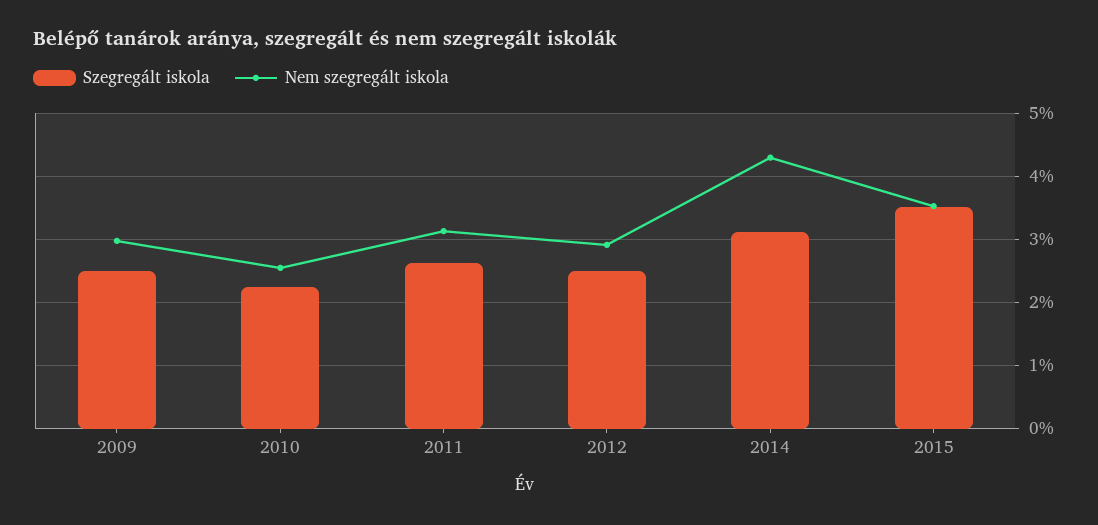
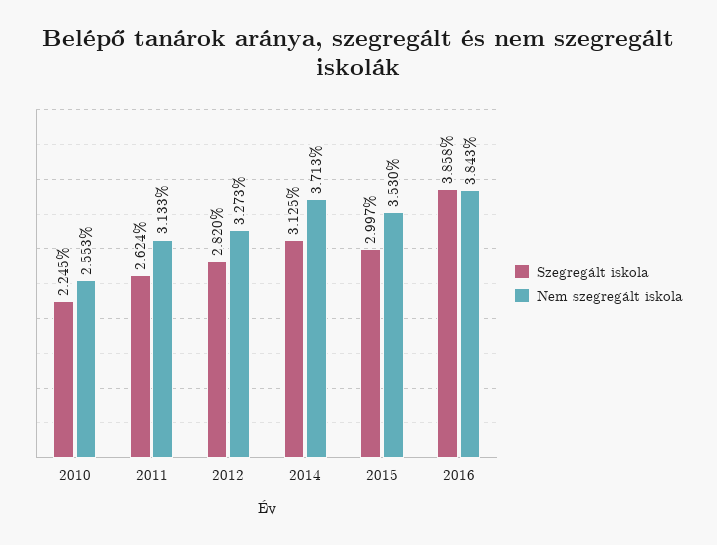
Szegregált iskola, 2009: 2.5 -> none
Nem szegregált iskola, 2009: 3 -> none
Szegregált iskola, 2012: 2.5 -> 2.82
Nem szegregált iskola, 2012: 2.9 -> 3.273
Nem szegregált iskola, 2014: 4.3 -> 3.713
Szegregált iskola, 2015: 3.5 -> 2.997
Szegregált iskola, 2016: none -> 3.858
Nem szegregált iskola, 2016: none -> 3.843

